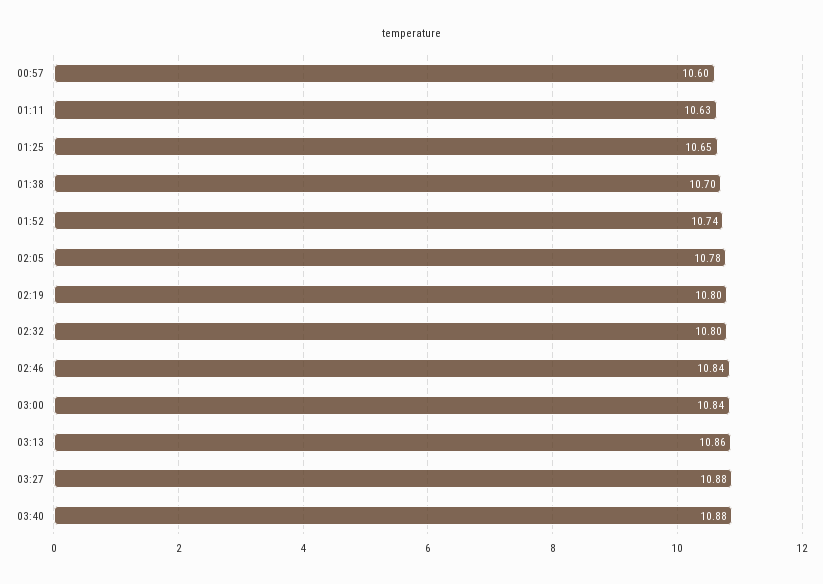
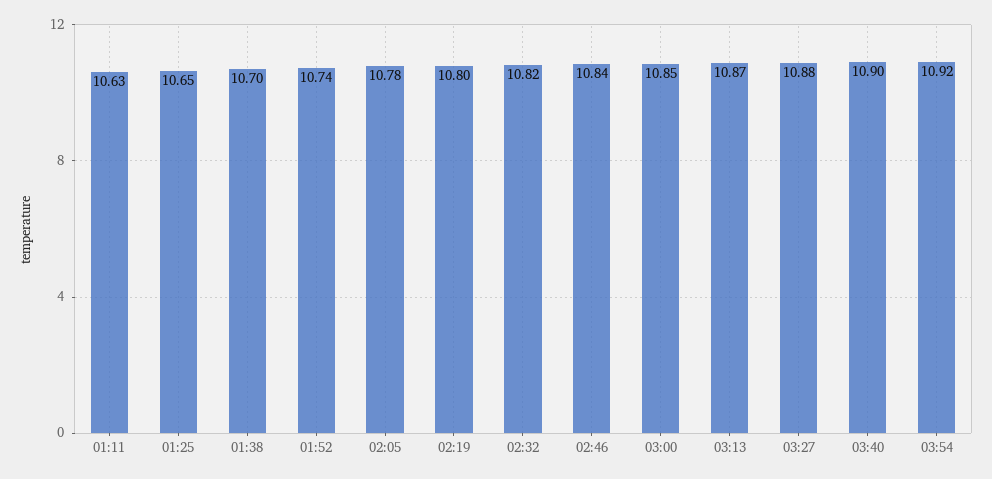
00:57: 10.6 -> none
02:32: 10.8 -> 10.82
03:00: 10.84 -> 10.85
03:13: 10.86 -> 10.87
03:40: 10.88 -> 10.9
03:54: none -> 10.92

